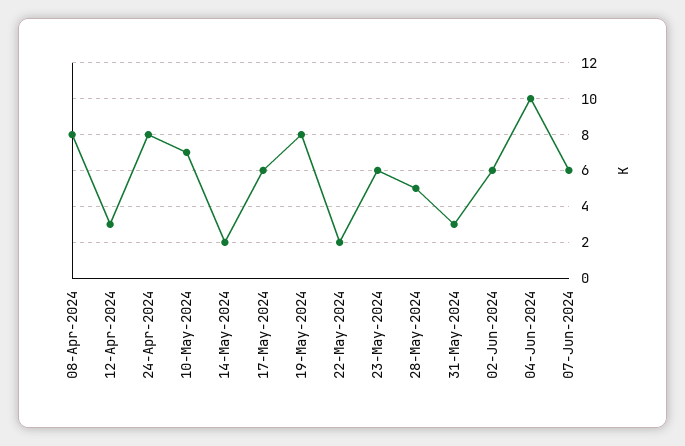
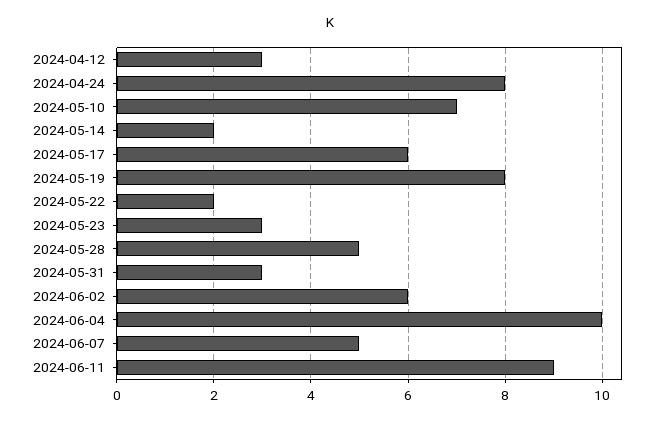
08-Apr-2024: 8 -> none
23-May-2024: 6 -> 3
07-Jun-2024: 6 -> 5
2024-06-11: none -> 9

